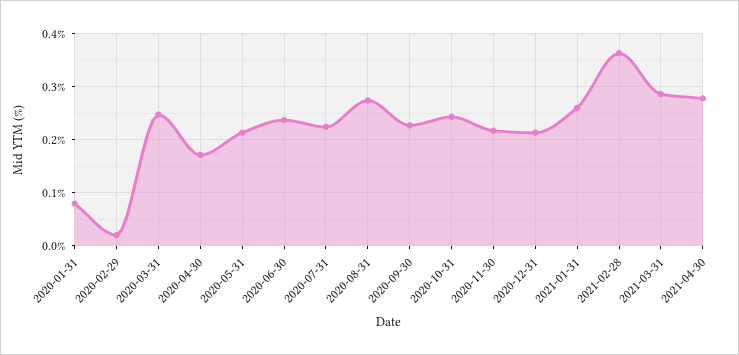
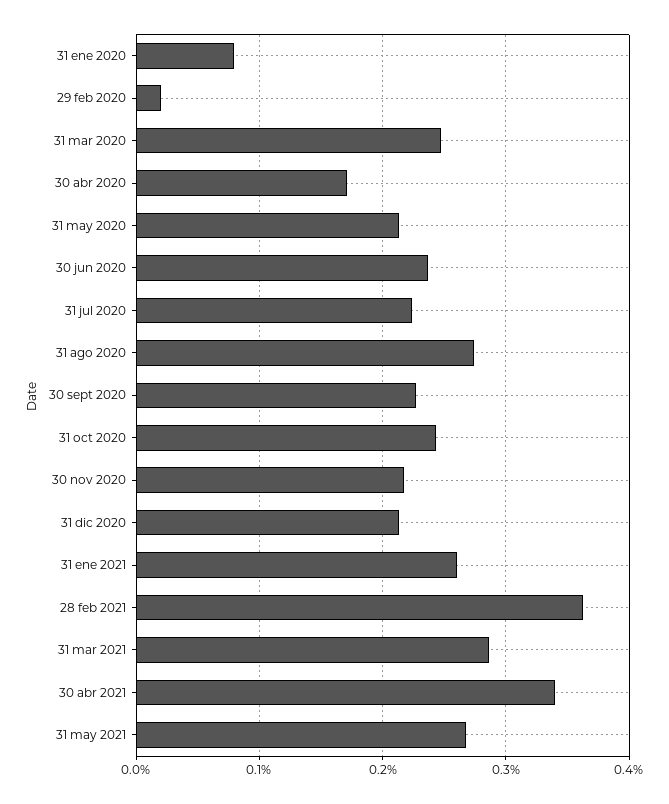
2021-04-30: 0.28 -> 0.34
31 may 2021: none -> 0.27

